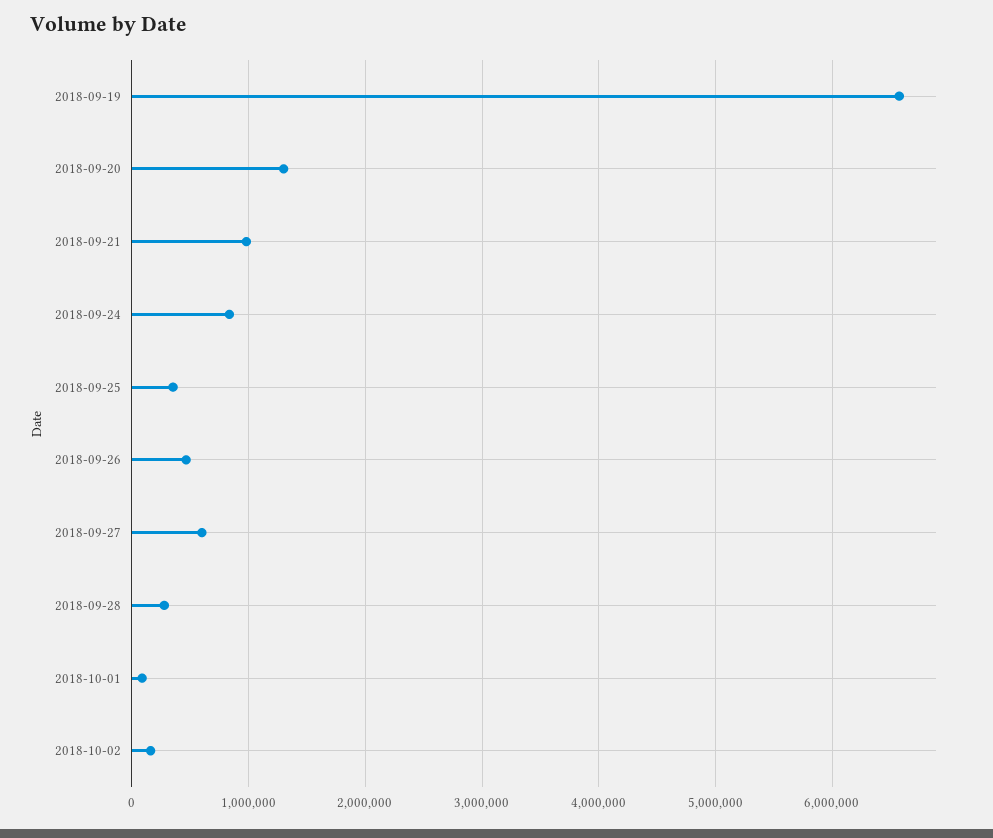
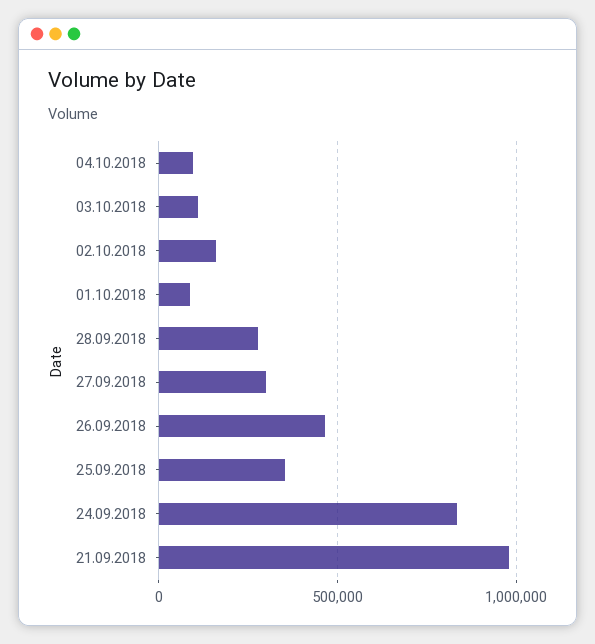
2018-09-19: 6600000 -> none
2018-09-20: 1300000 -> none
2018-09-27: 600000 -> 300000
04.10.2018: none -> 100000
03.10.2018: none -> 100000

